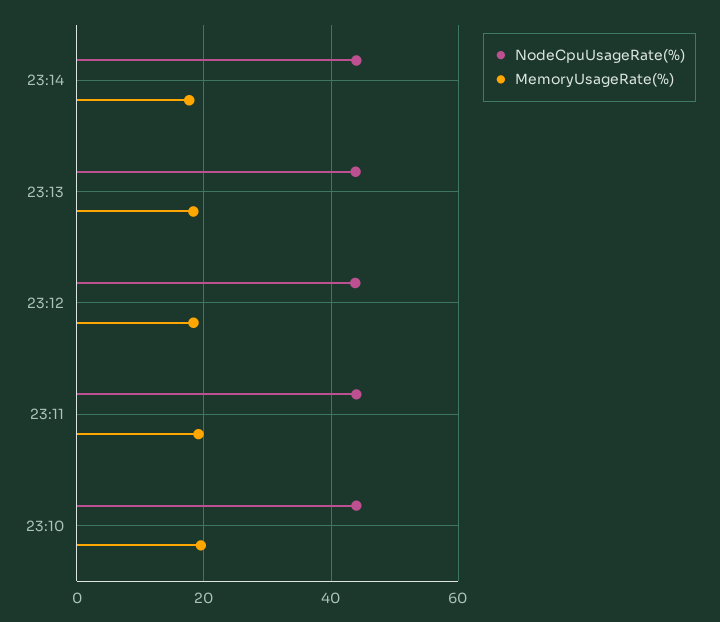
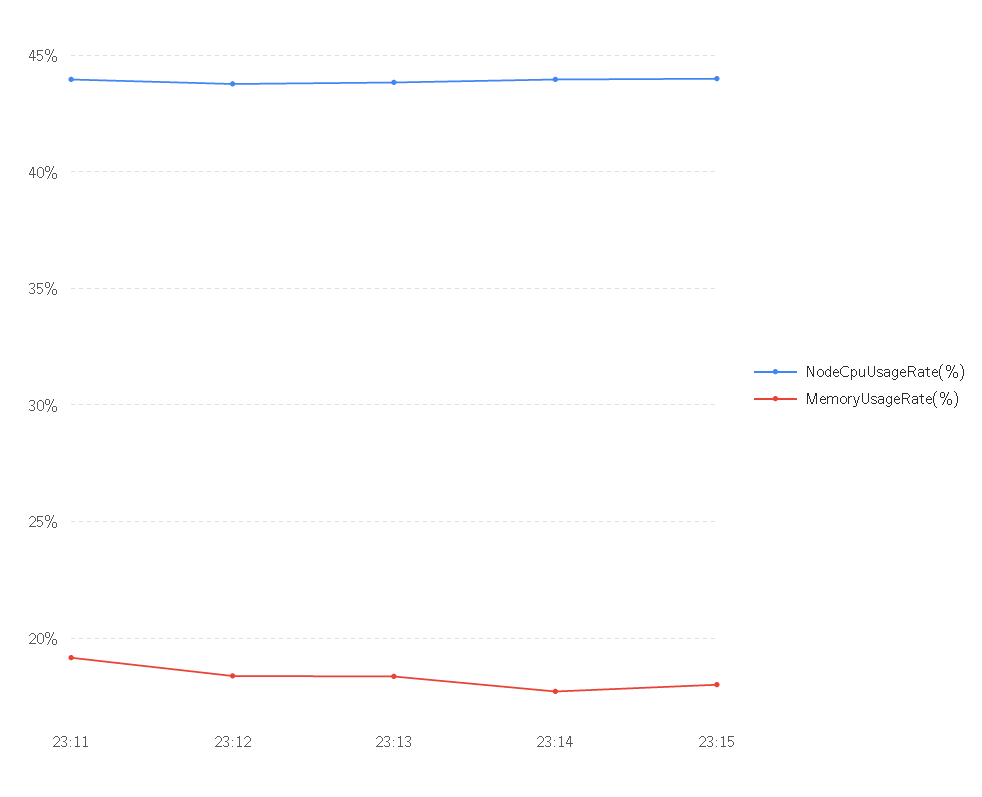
NodeCpuUsageRate(%), 23:10: 44 -> none
MemoryUsageRate(%), 23:10: 20 -> none
NodeCpuUsageRate(%), 23:15: none -> 44
MemoryUsageRate(%), 23:15: none -> 18

